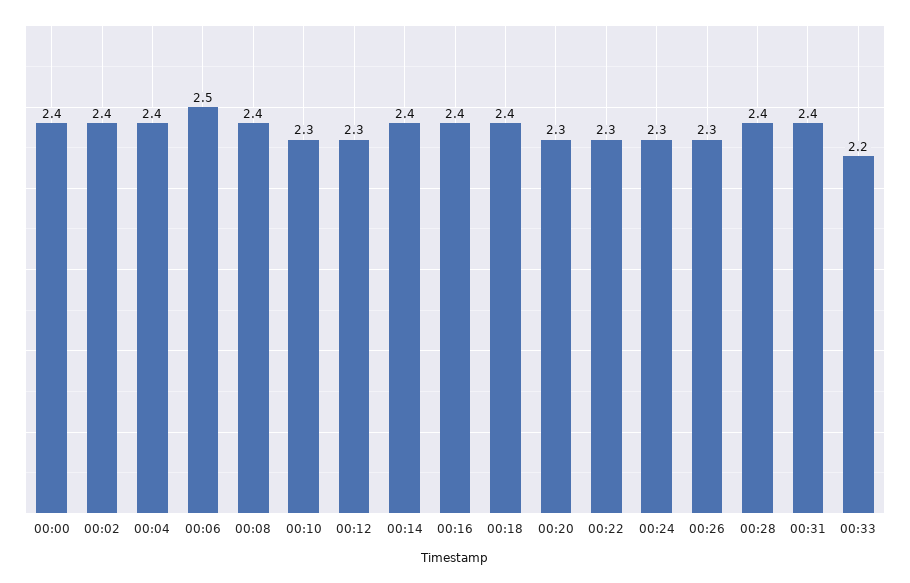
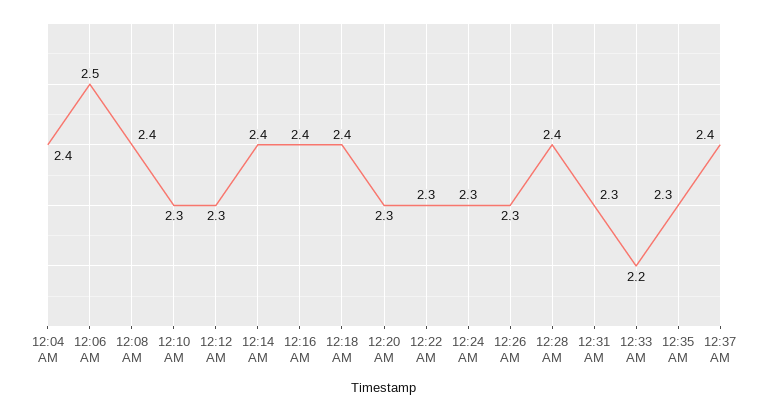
00:00: 2.4 -> none
00:02: 2.4 -> none
00:31: 2.4 -> 2.3
12:35 AM: none -> 2.3
12:37 AM: none -> 2.4

